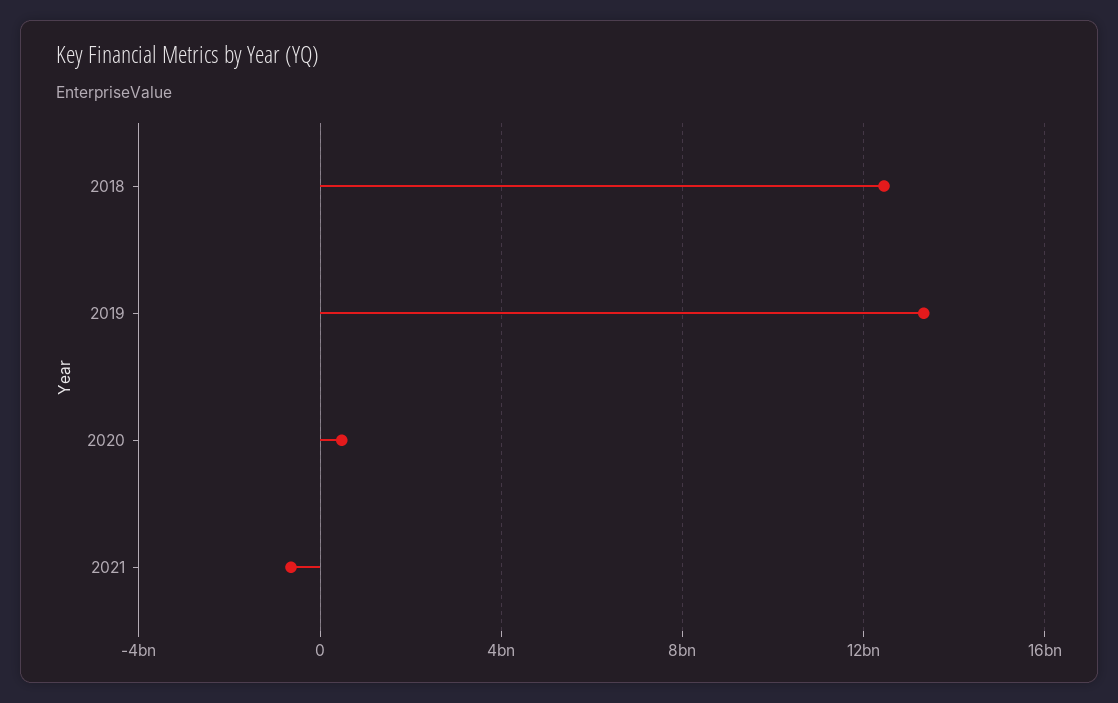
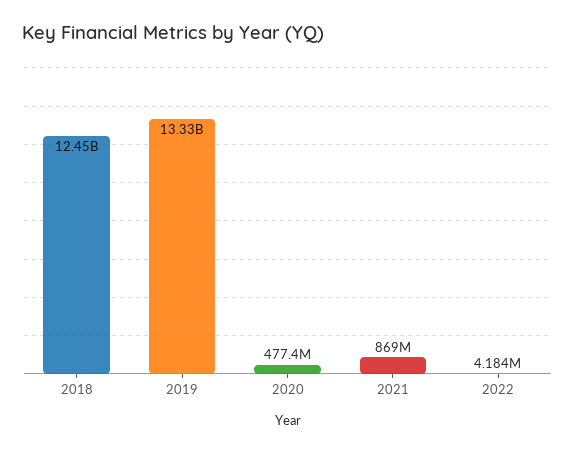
2021: -500000000 -> 869000000
2022: none -> 4184000

